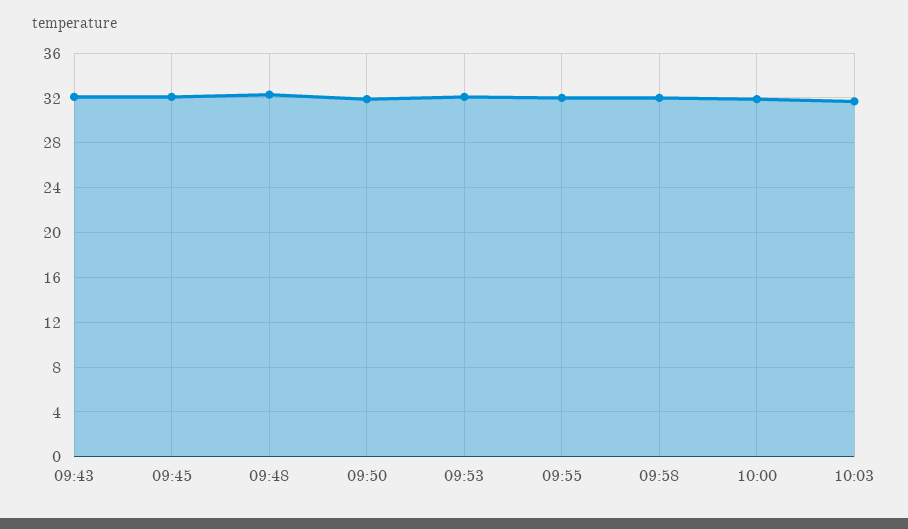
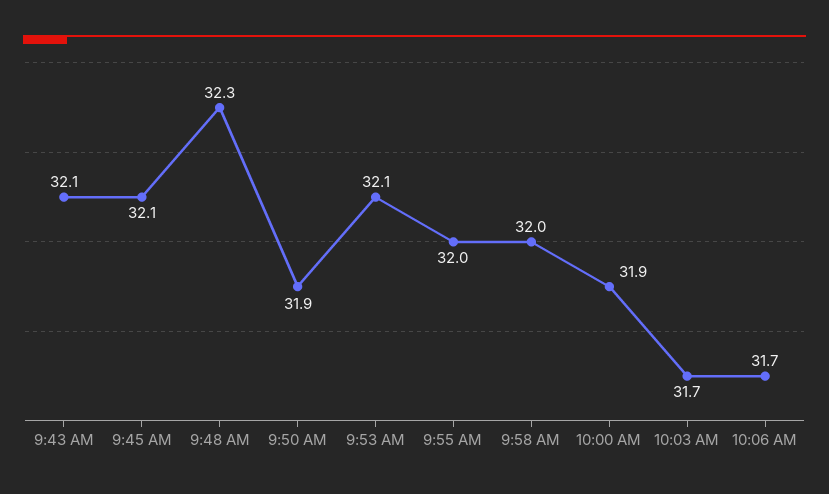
10:06 AM: none -> 31.7

